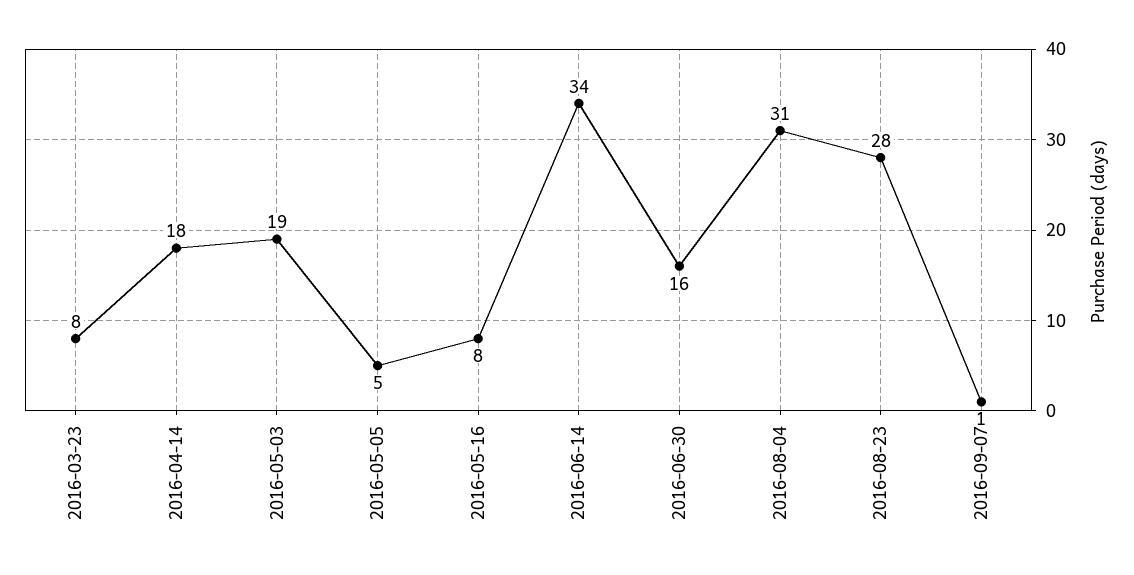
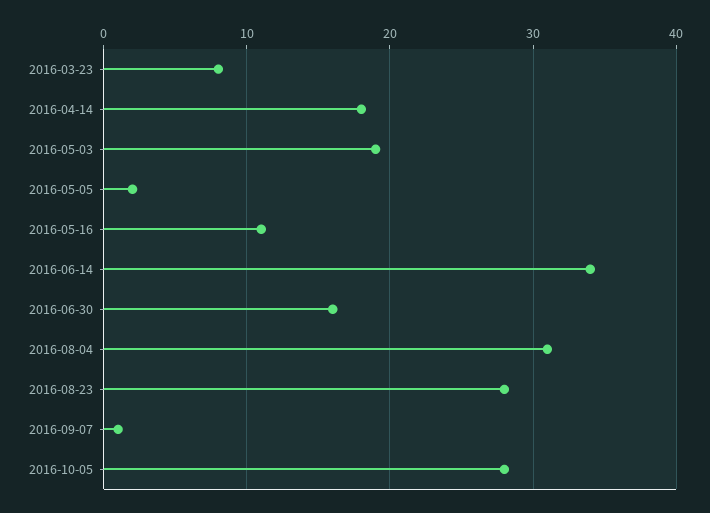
2016-05-05: 5 -> 2
2016-05-16: 8 -> 11
2016-10-05: none -> 28

